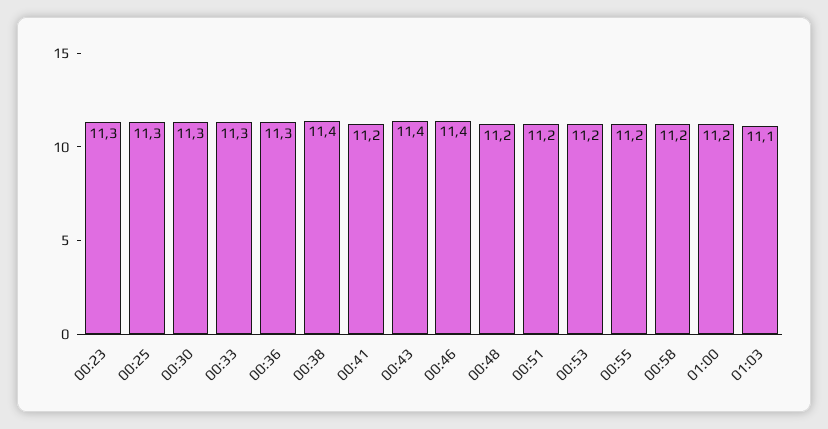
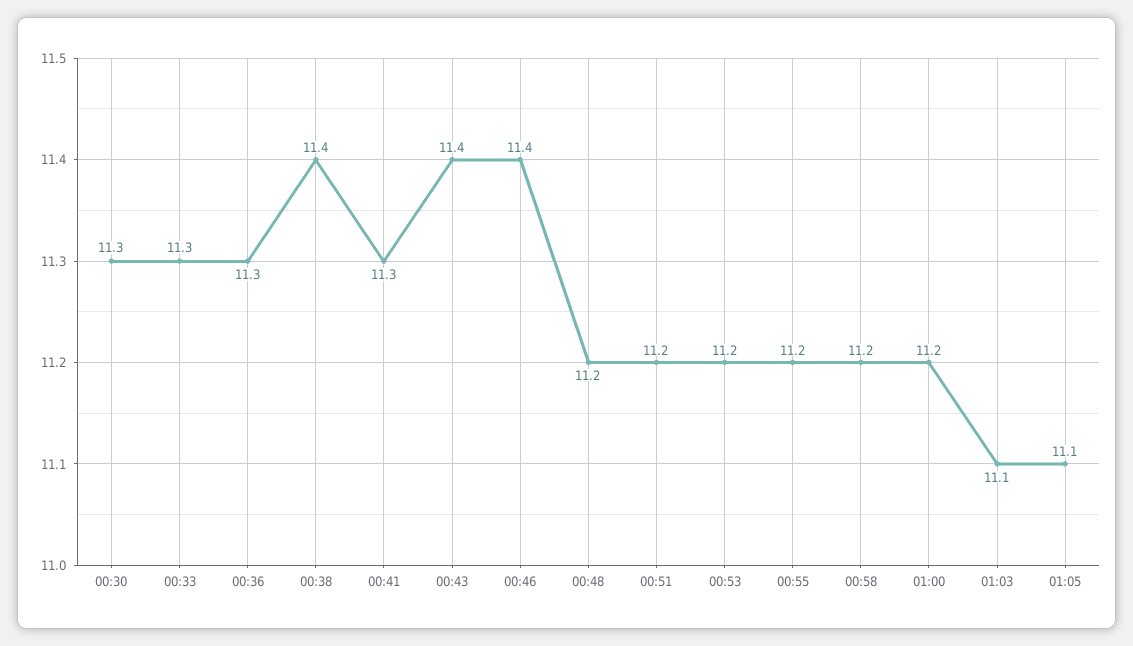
00:23: 11.3 -> none
00:25: 11.3 -> none
00:41: 11.2 -> 11.3
01:05: none -> 11.1

